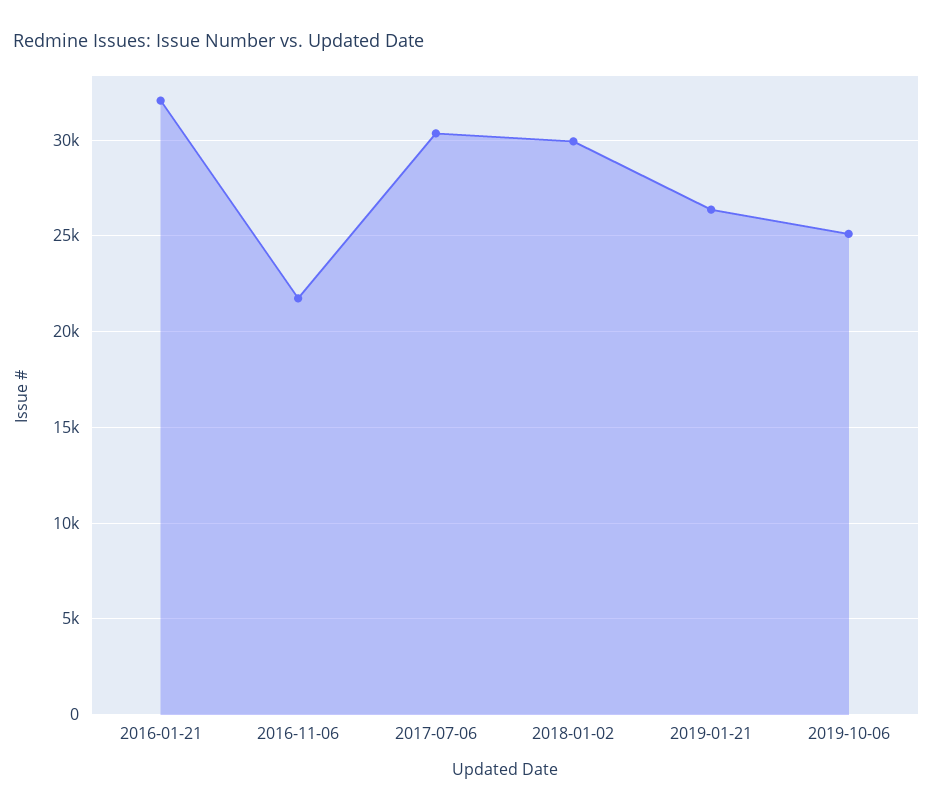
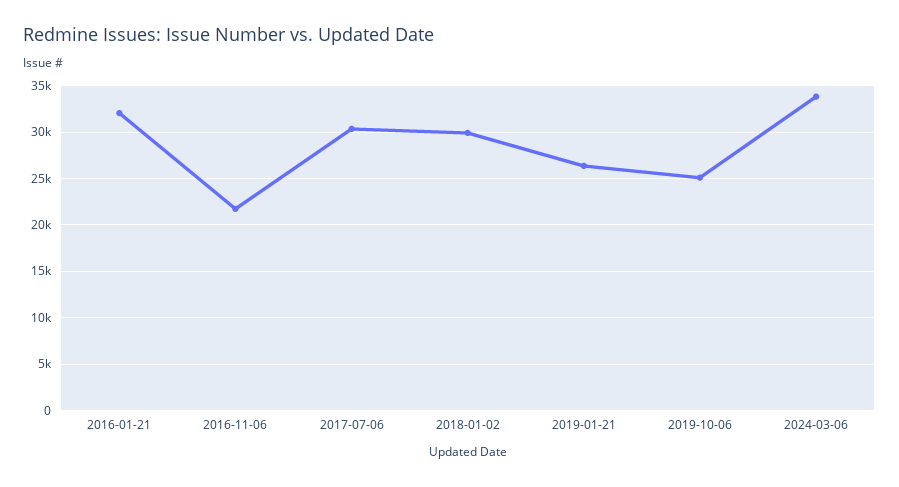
2024-03-06: none -> 34000

